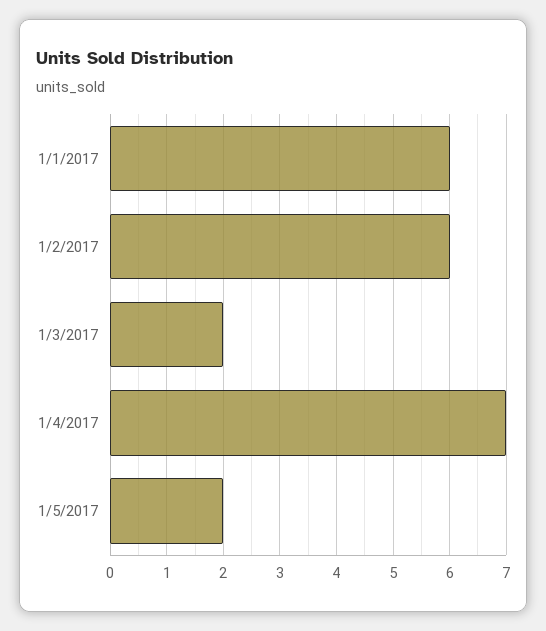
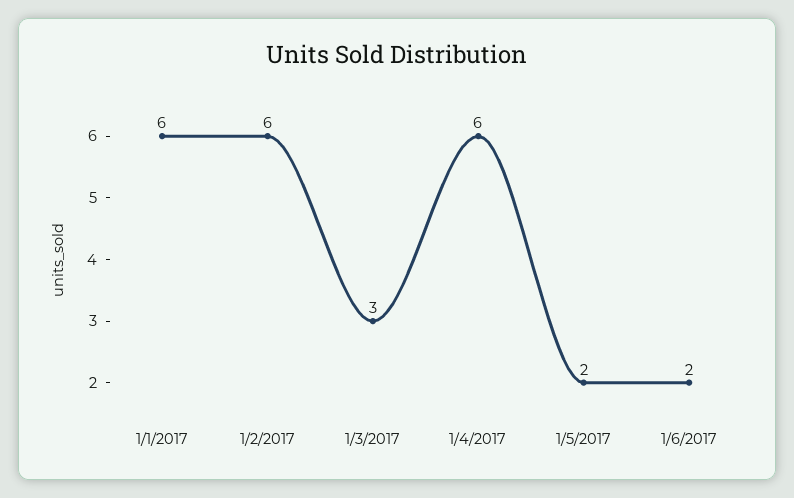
1/3/2017: 2 -> 3
1/4/2017: 7 -> 6
1/6/2017: none -> 2

